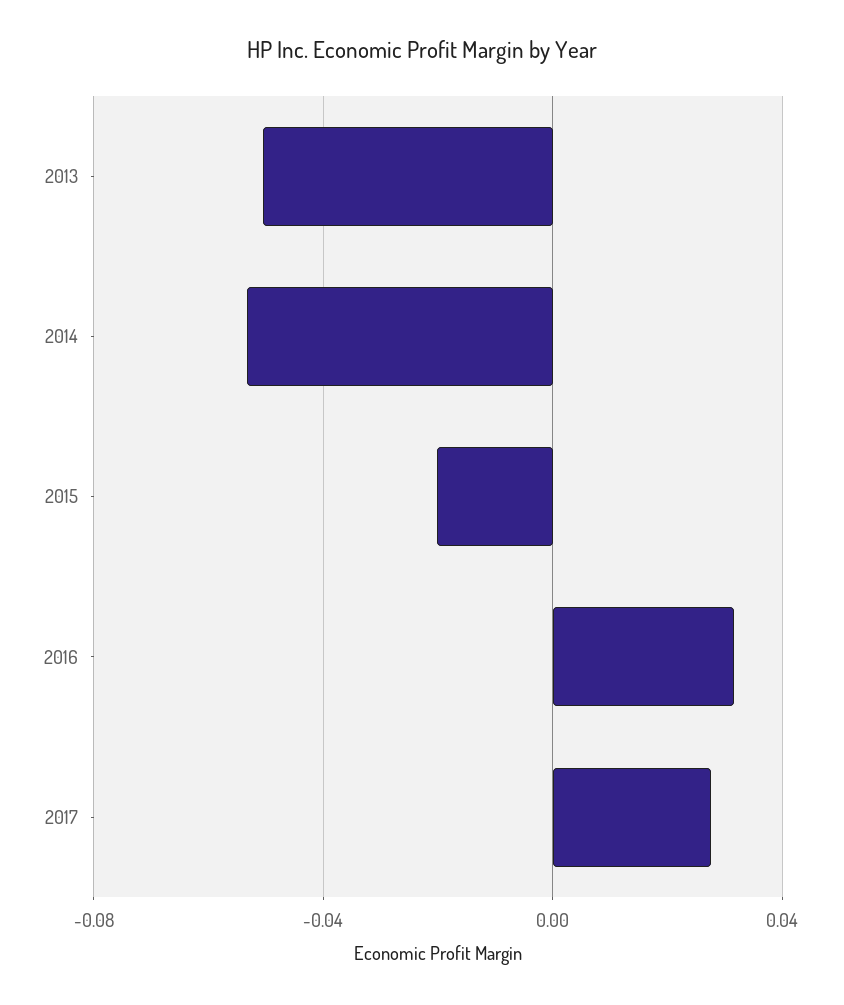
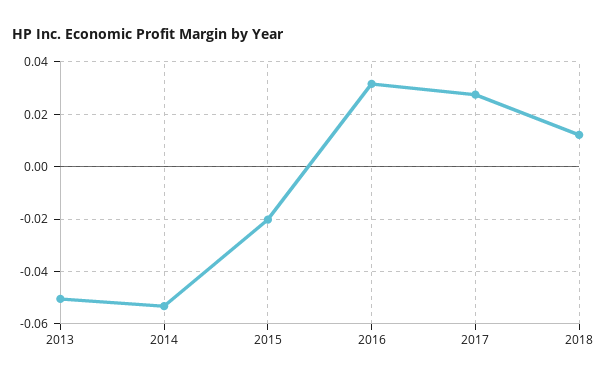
2018: none -> 0.0125

